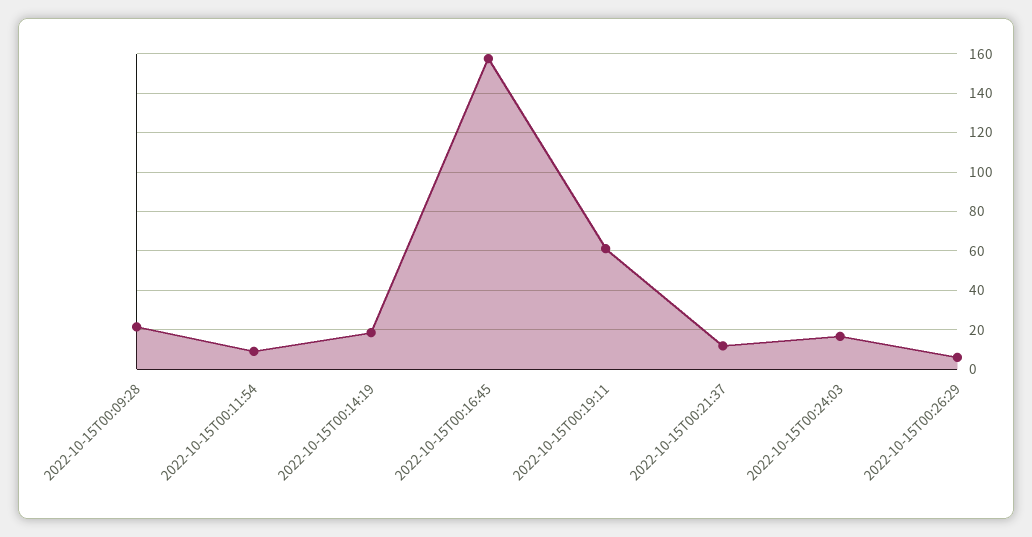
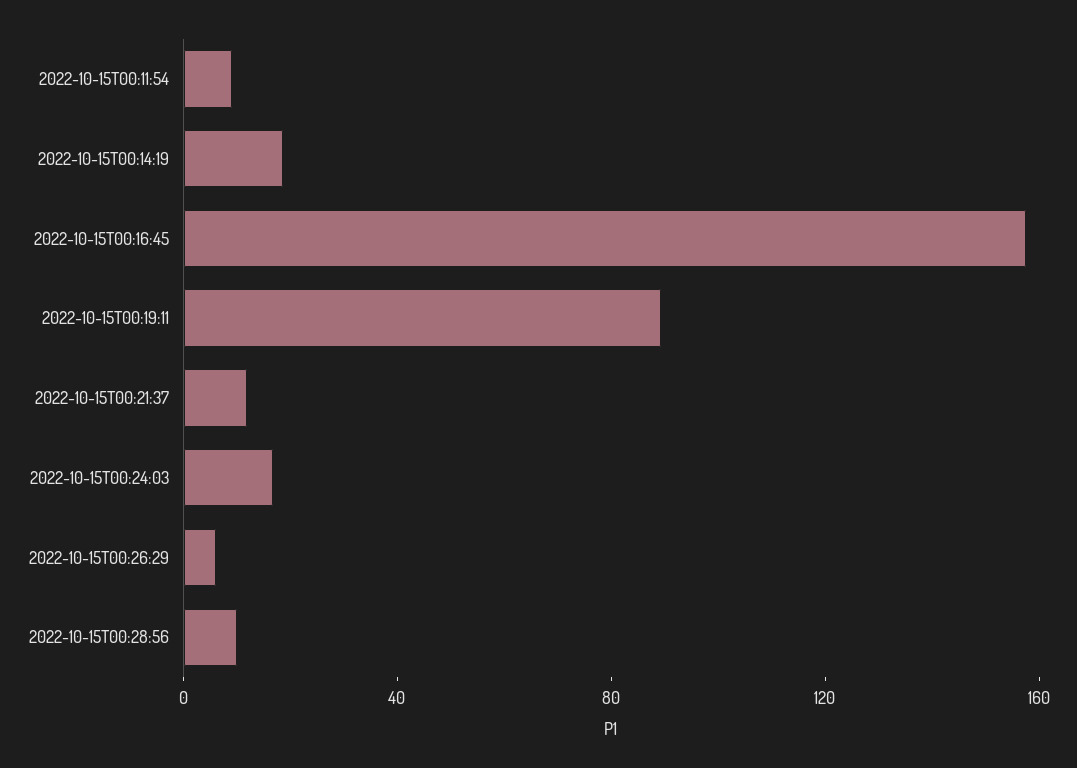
2022-10-15T00:09:28: 20 -> none
2022-10-15T00:19:11: 60 -> 90
2022-10-15T00:28:56: none -> 10

